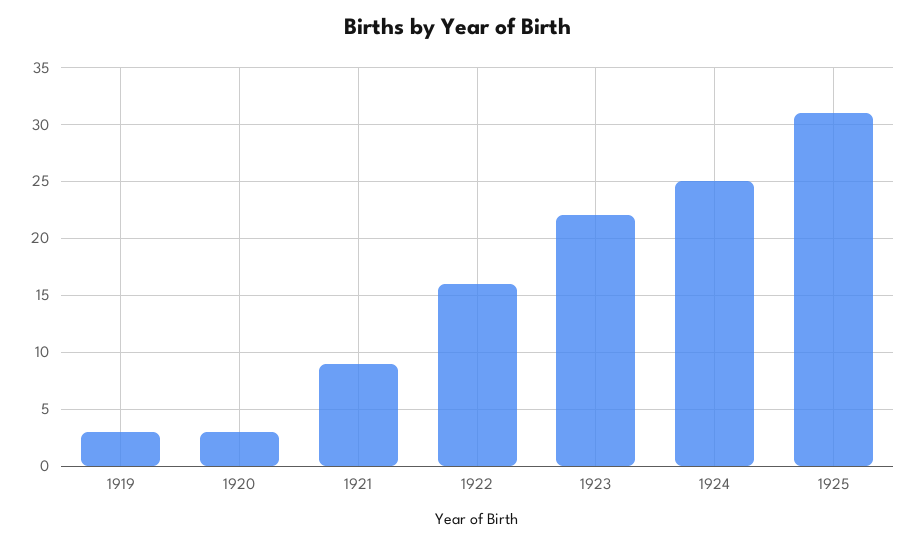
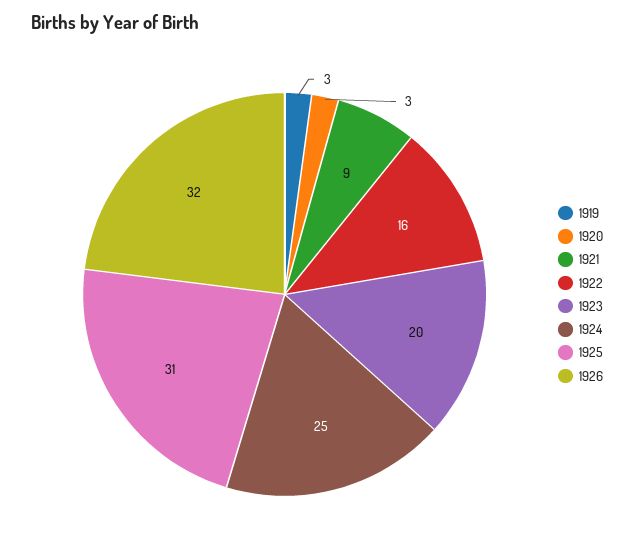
1923: 22 -> 20
1926: none -> 32

